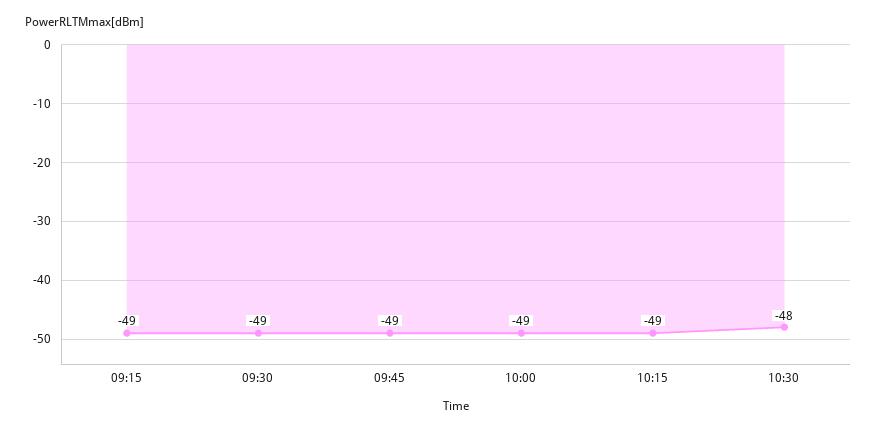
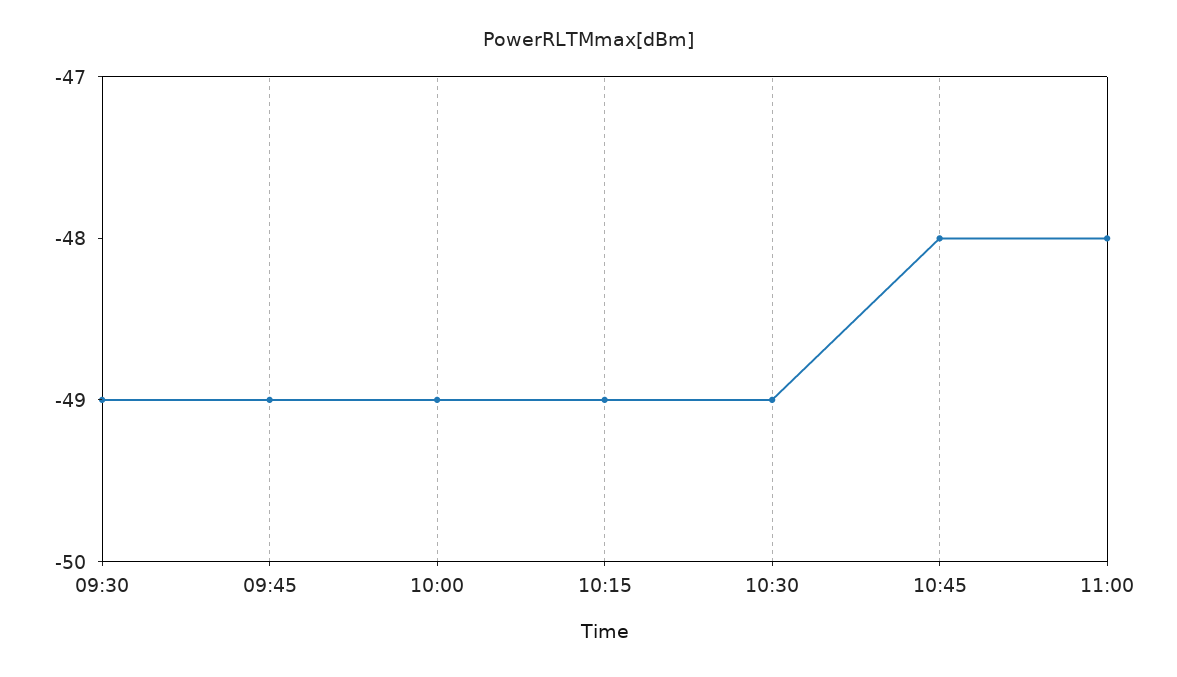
09:15: -49 -> none
10:30: -48 -> -49
10:45: none -> -48
11:00: none -> -48

